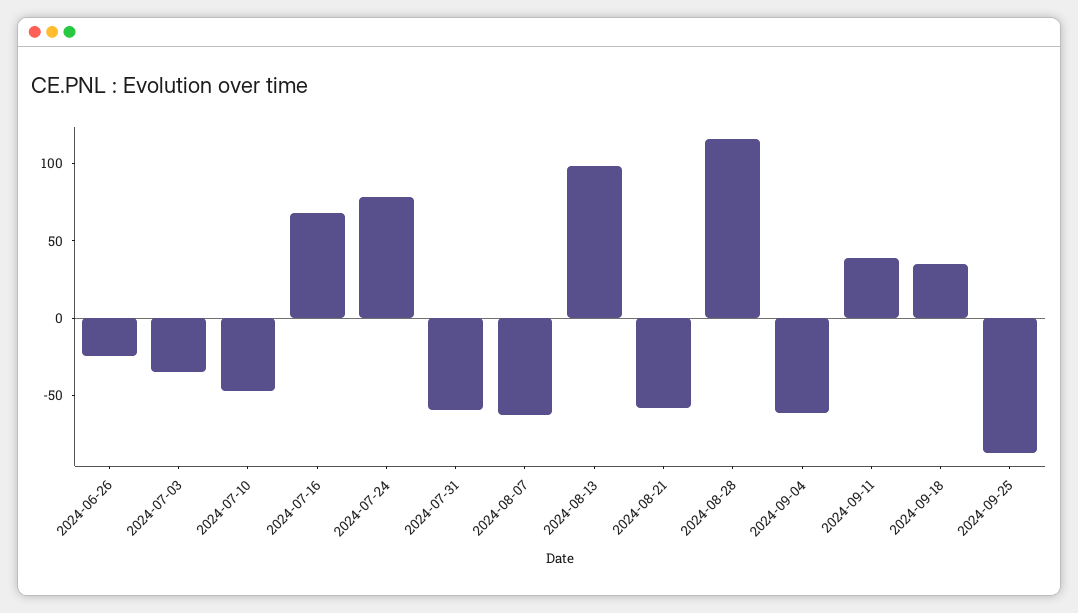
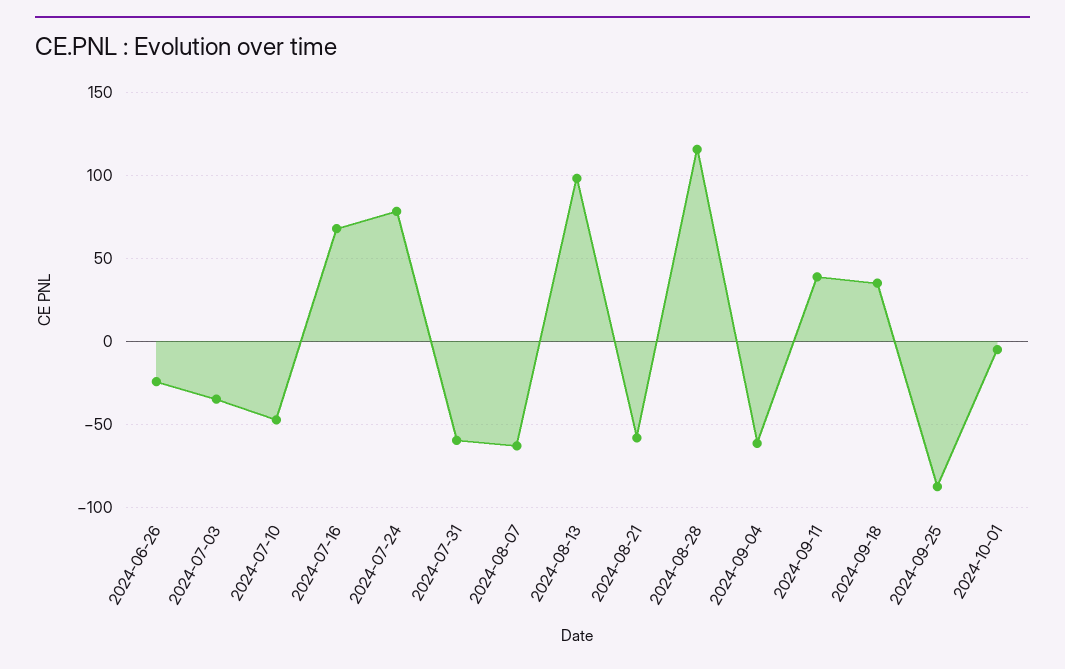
2024-10-01: none -> -5

